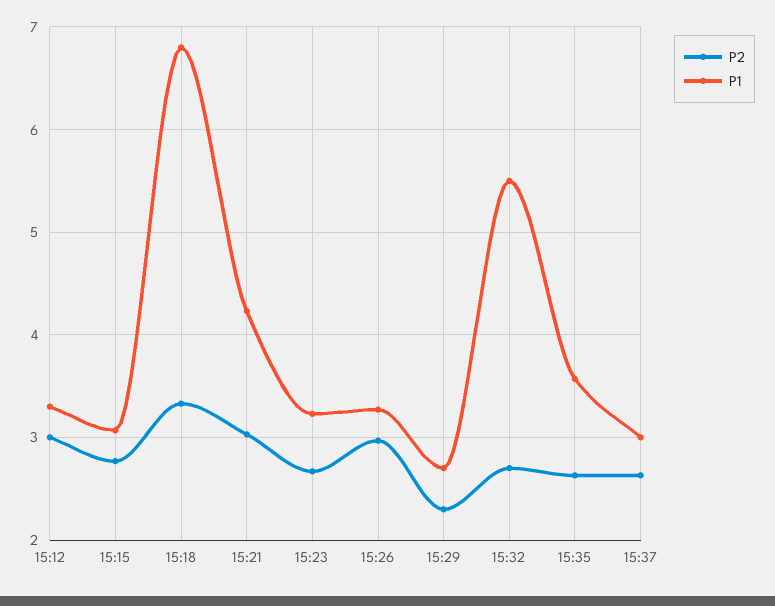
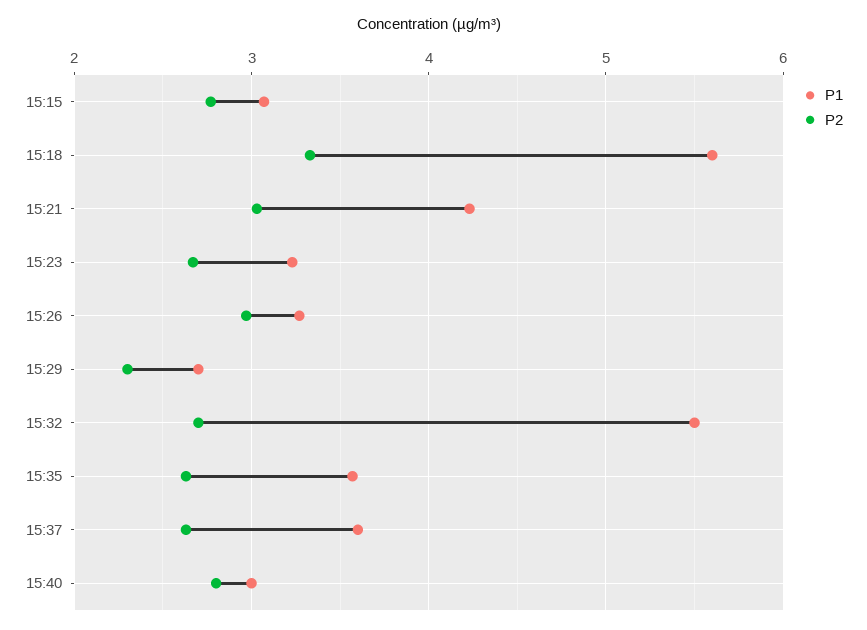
P2, 15:12: 3 -> none
P1, 15:12: 3.3 -> none
P1, 15:18: 6.8 -> 5.6
P1, 15:37: 3 -> 3.6
P1, 15:40: none -> 3
P2, 15:40: none -> 2.8

